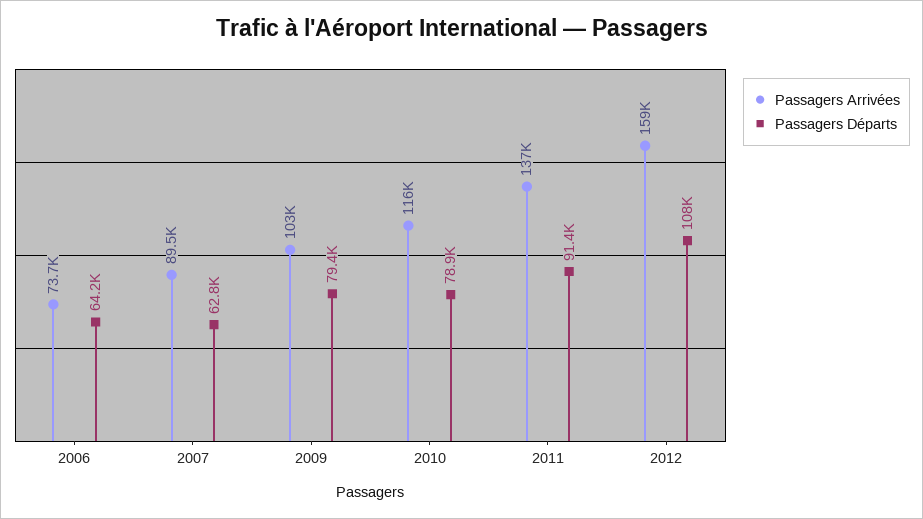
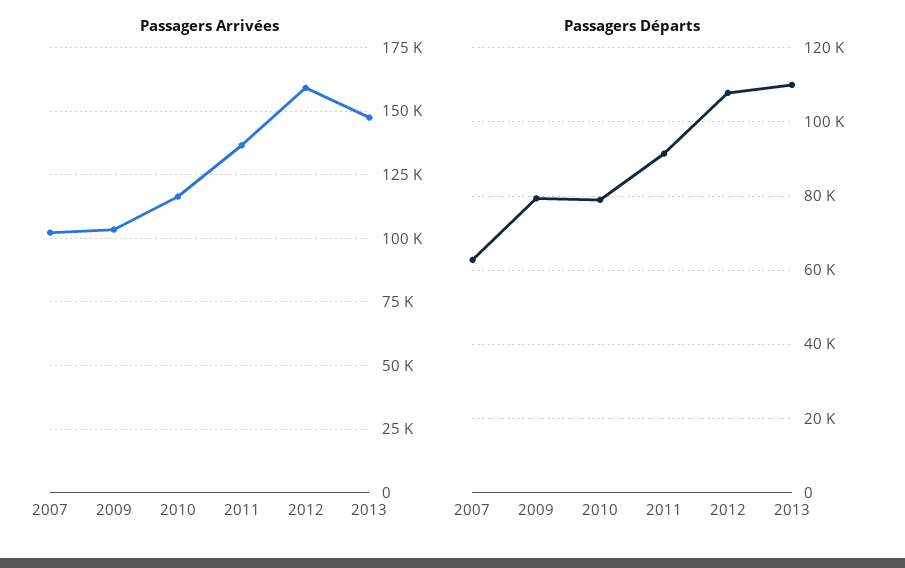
Passagers Arrivées, 2006: 73700 -> none
Passagers Départs, 2006: 64200 -> none
Passagers Arrivées, 2007: 89500 -> 102500
Passagers Arrivées, 2013: none -> 147500
Passagers Départs, 2013: none -> 110000

